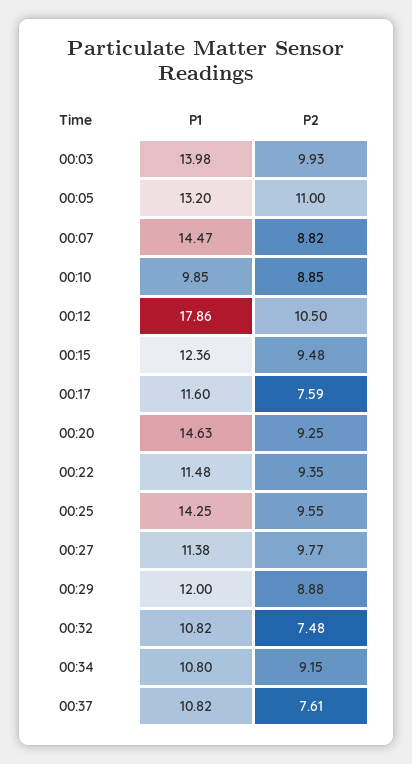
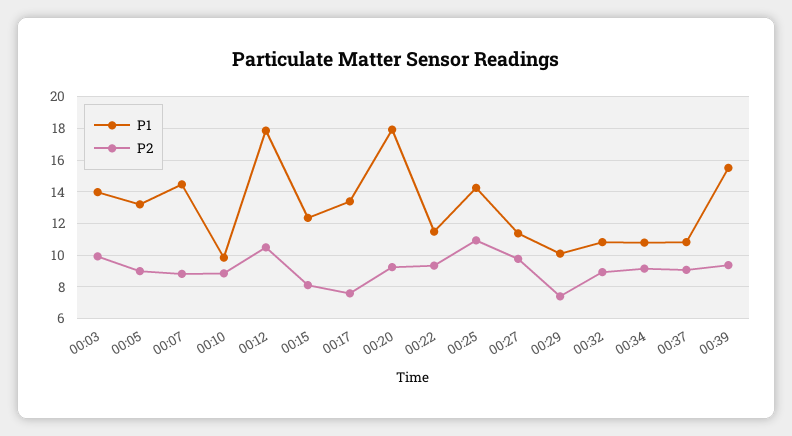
P2, 00:05: 11 -> 9
P2, 00:15: 9.48 -> 8
P1, 00:17: 11.6 -> 13.5
P1, 00:20: 14.63 -> 18
P2, 00:25: 9.55 -> 11
P1, 00:29: 12 -> 10
P2, 00:29: 8.88 -> 7.5
P2, 00:32: 7.48 -> 9
P2, 00:37: 7.61 -> 9
P1, 00:39: none -> 15.5
P2, 00:39: none -> 9.5

